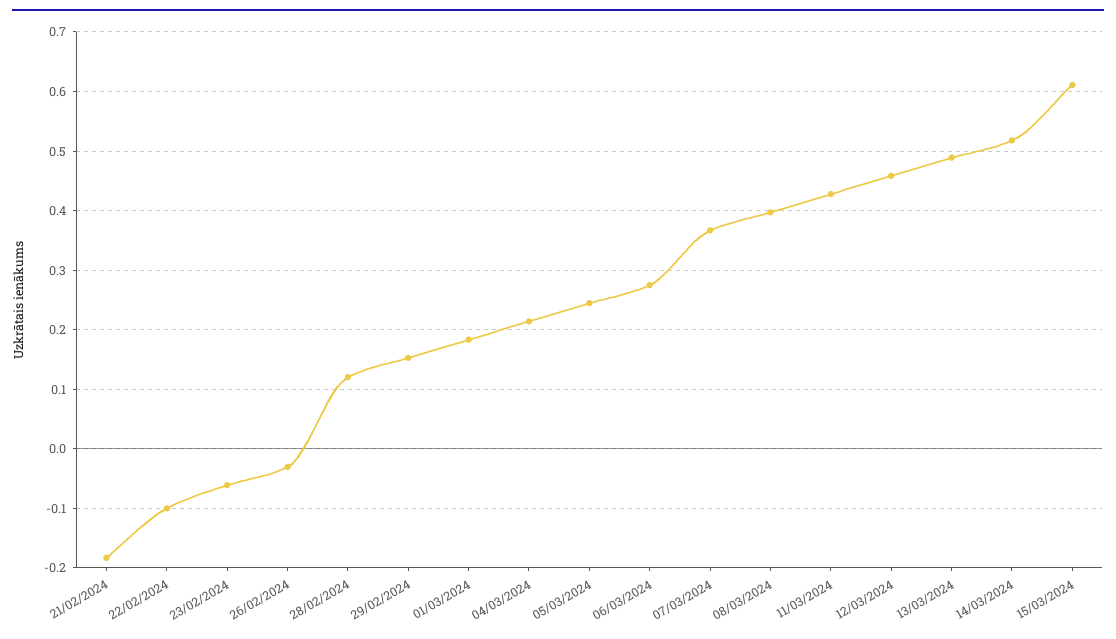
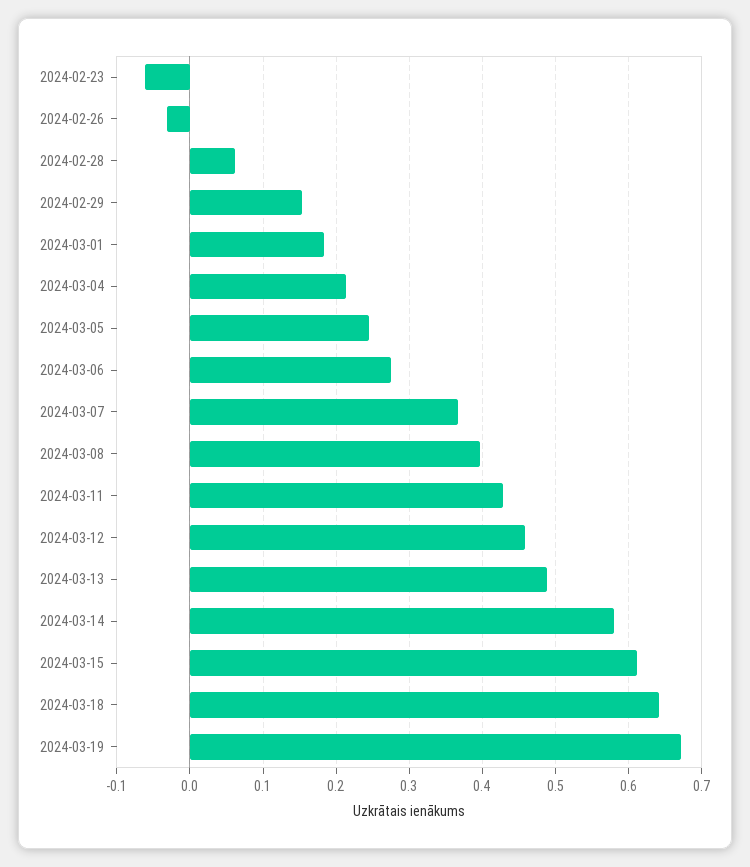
21/02/2024: -0.18 -> none
22/02/2024: -0.1 -> none
28/02/2024: 0.12 -> 0.06
14/03/2024: 0.52 -> 0.58
2024-03-18: none -> 0.64
2024-03-19: none -> 0.67

